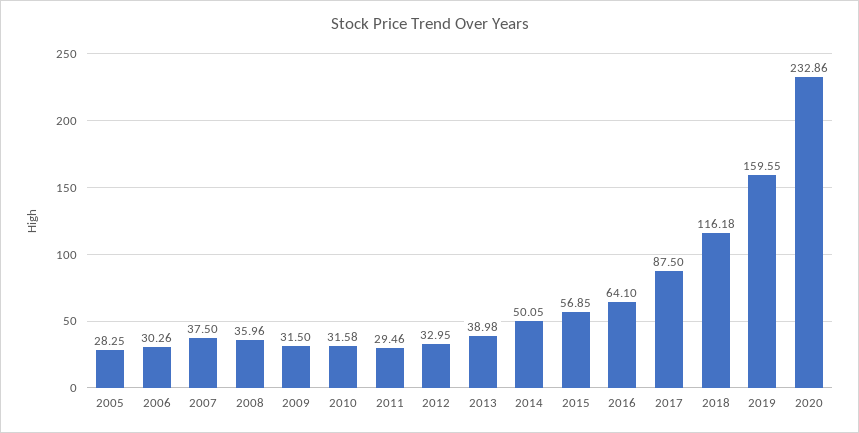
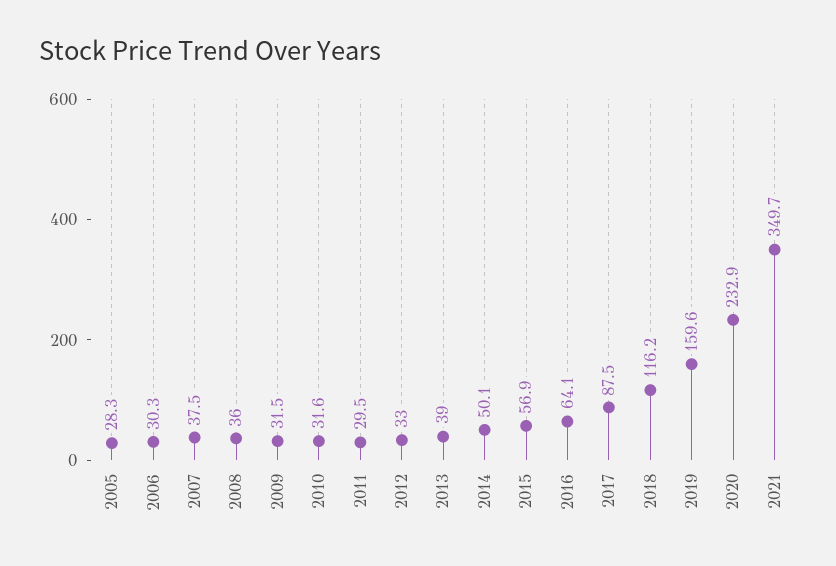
2021: none -> 349.7

